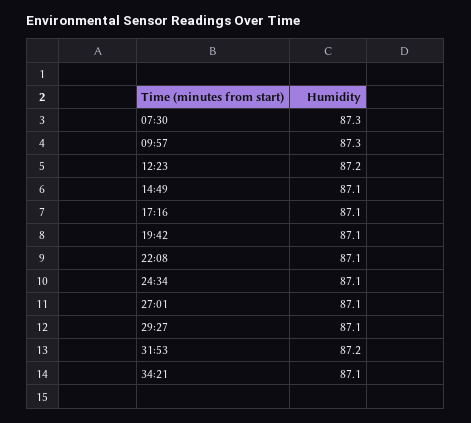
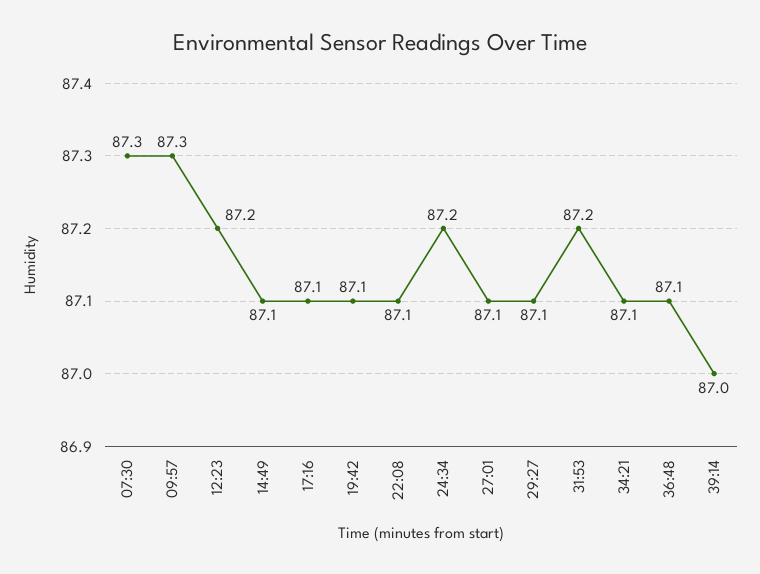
24:34: 87.1 -> 87.2
36:48: none -> 87.1
39:14: none -> 87

